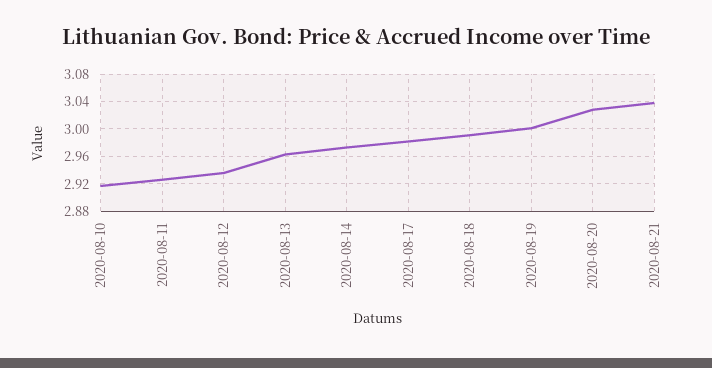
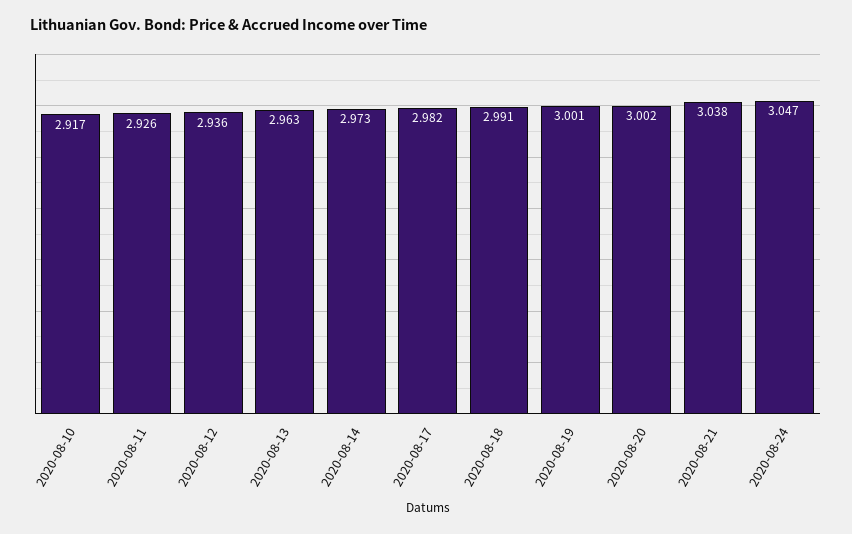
2020-08-20: 3.03 -> 3.002
2020-08-24: none -> 3.047

